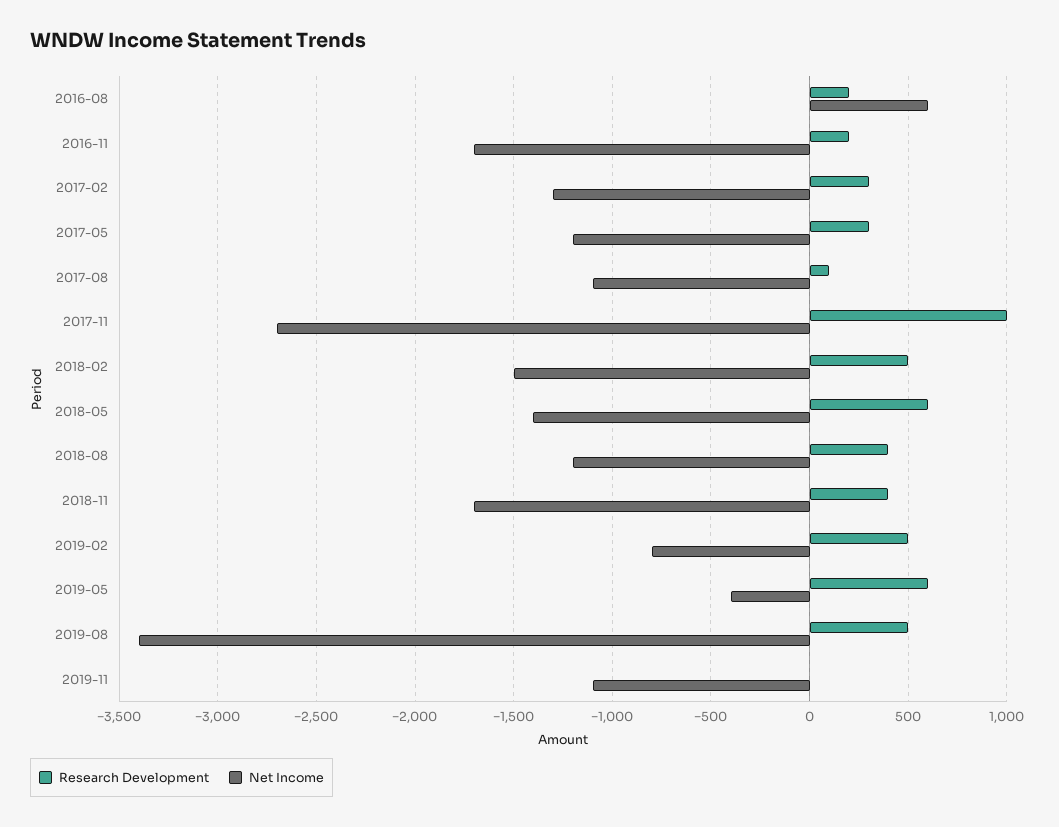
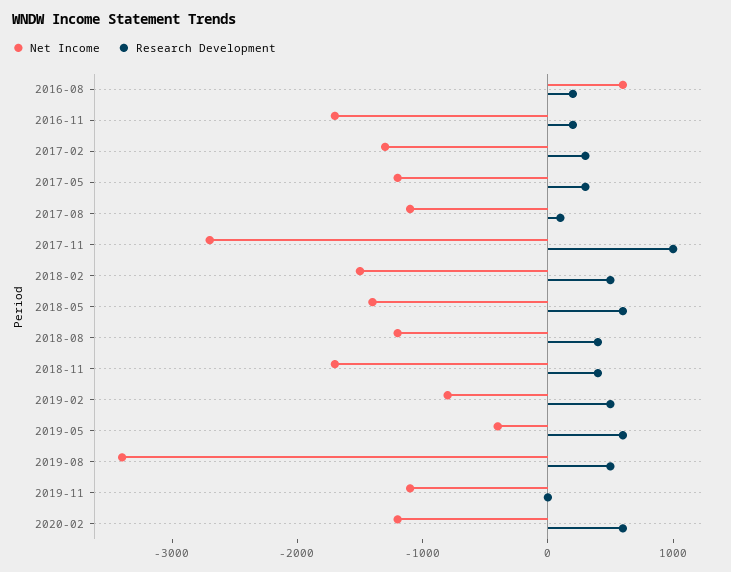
Net Income, 2020-02: none -> -1200
Research Development, 2020-02: none -> 600

